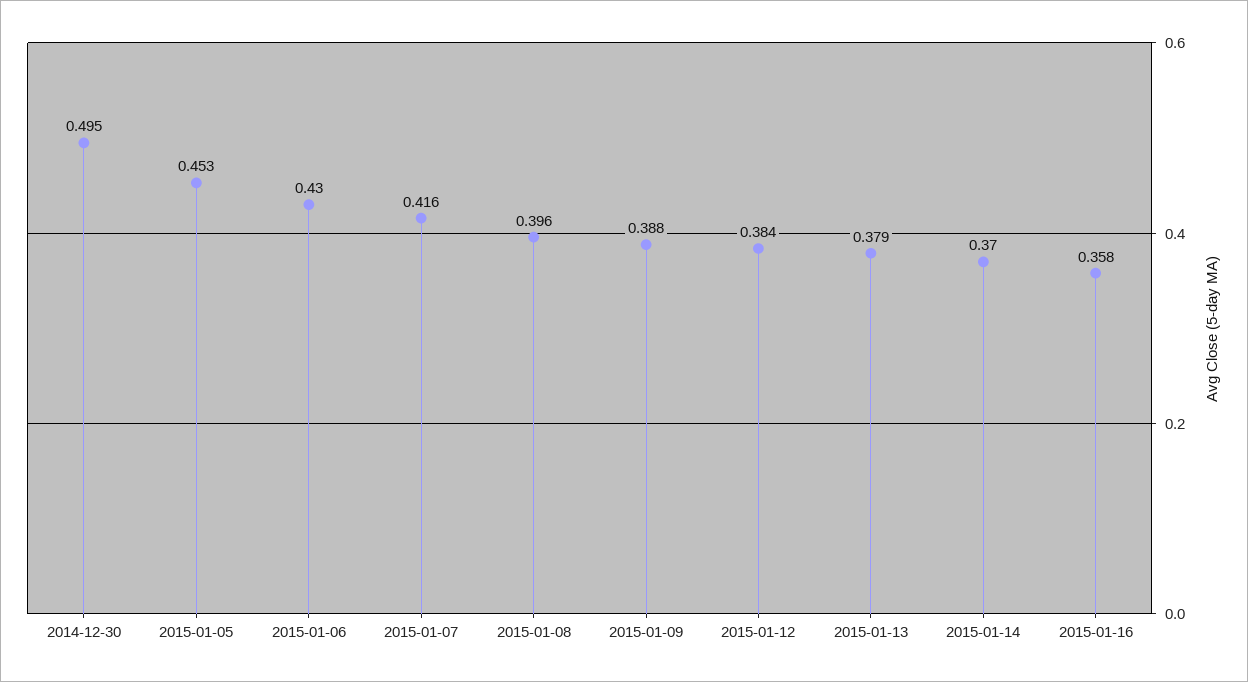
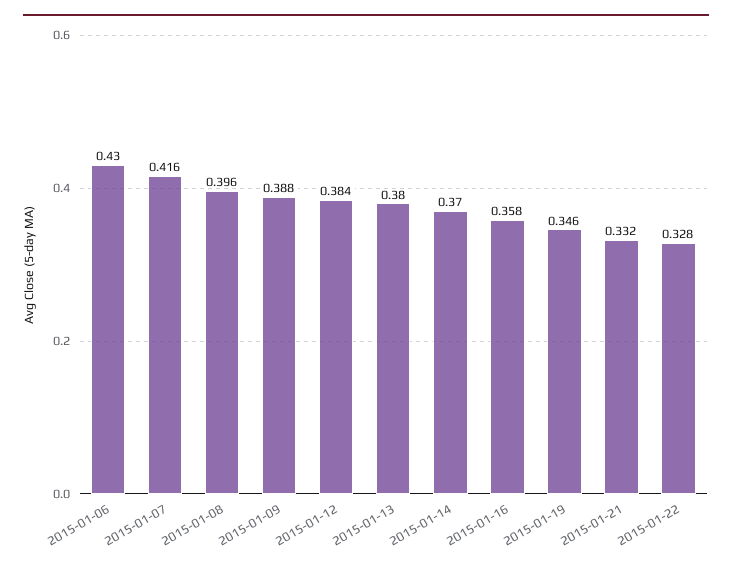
2014-12-30: 0.495 -> none
2015-01-05: 0.453 -> none
2015-01-13: 0.379 -> 0.38
2015-01-19: none -> 0.346
2015-01-21: none -> 0.332
2015-01-22: none -> 0.328

